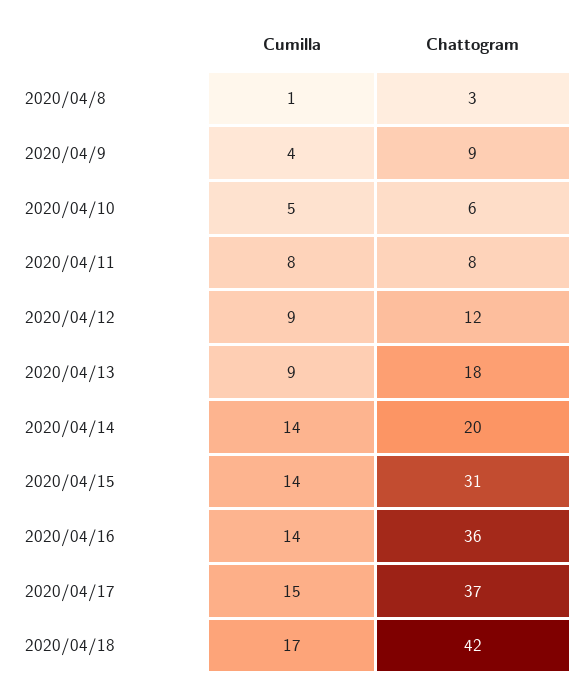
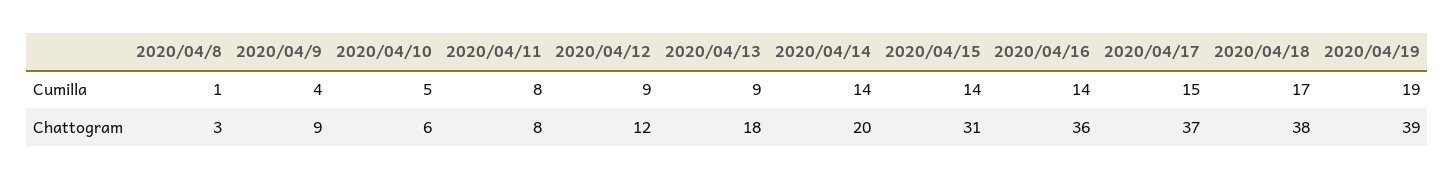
Chattogram, 2020/04/18: 42 -> 38
Cumilla, 2020/04/19: none -> 19
Chattogram, 2020/04/19: none -> 39

